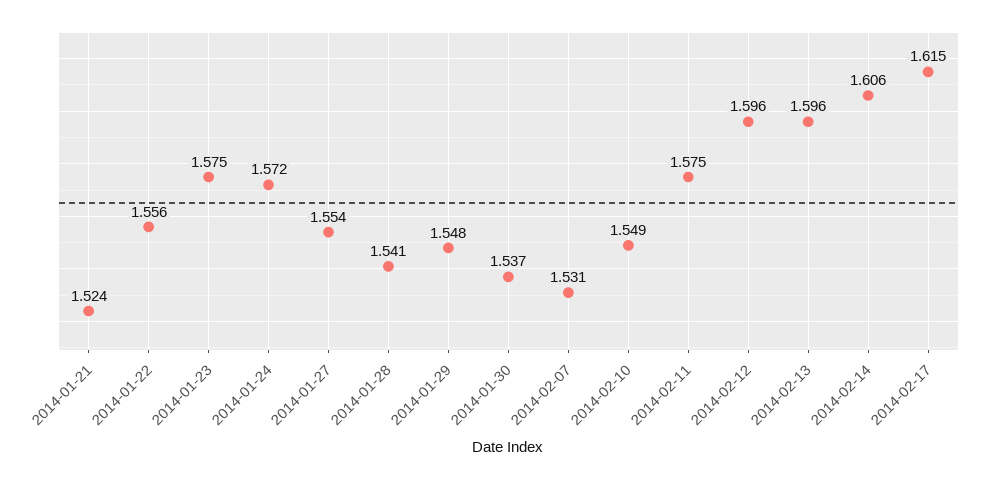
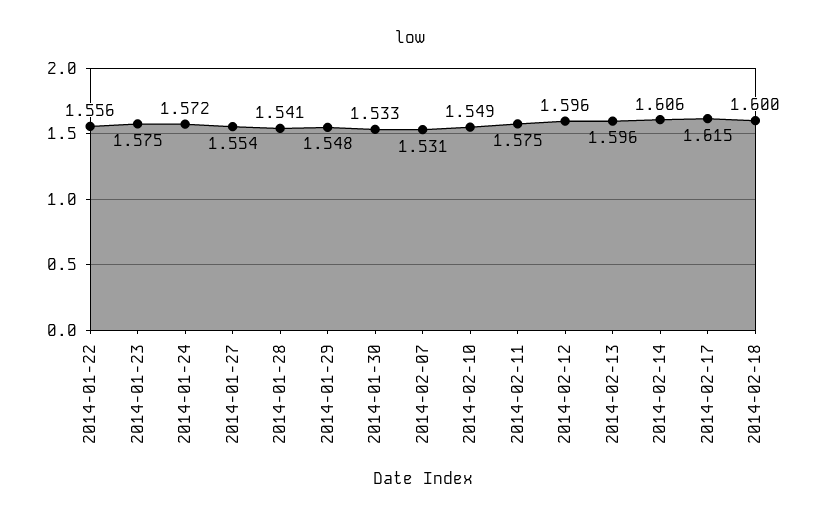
2014-01-21: 1.524 -> none
2014-01-30: 1.537 -> 1.533
2014-02-18: none -> 1.6

